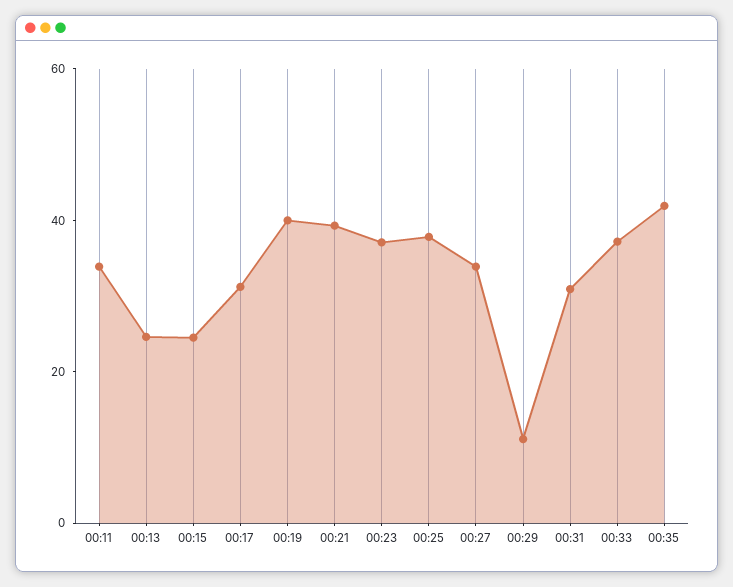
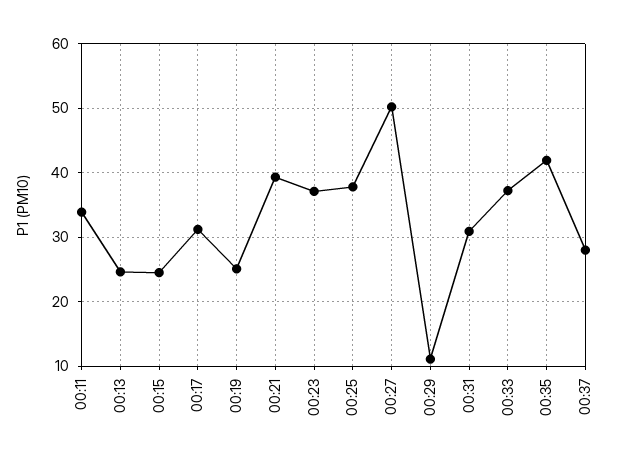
00:19: 40 -> 25
00:27: 35 -> 50
00:37: none -> 28

